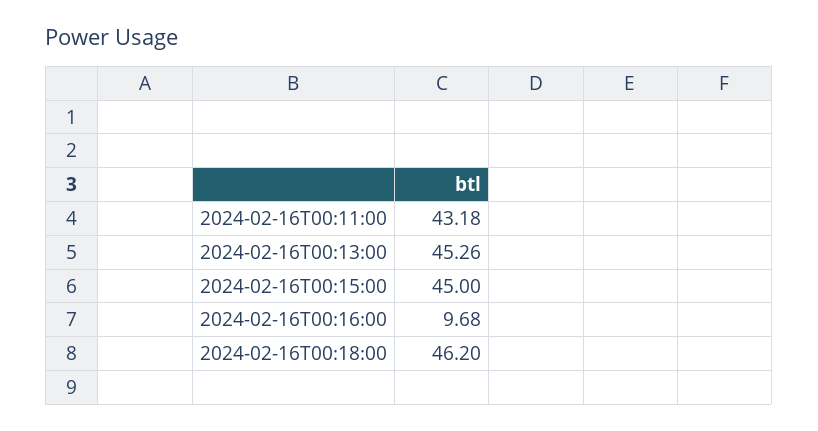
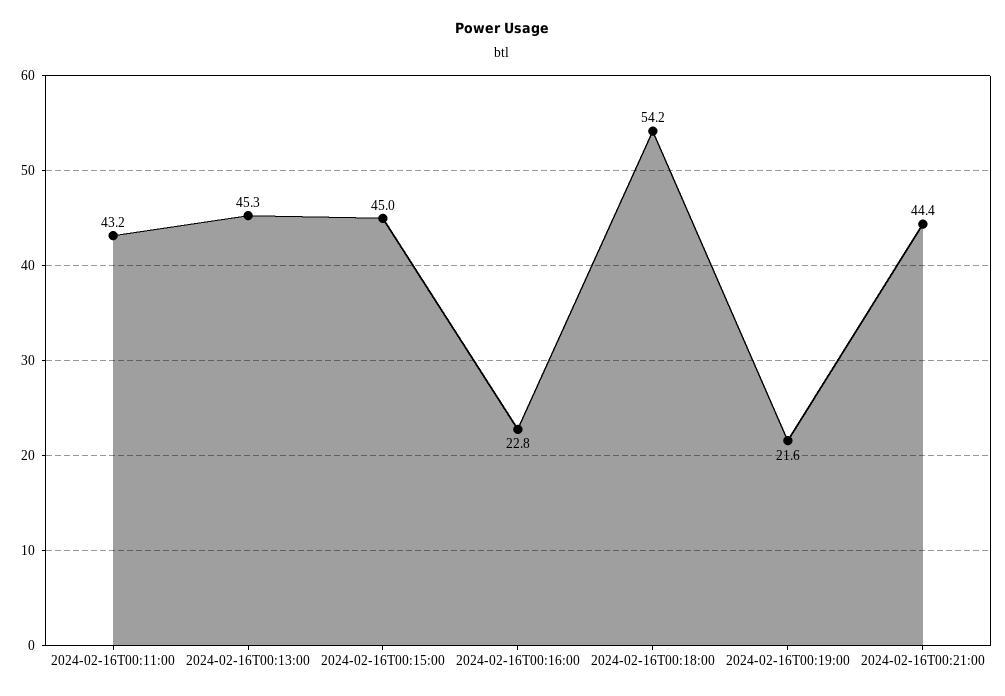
2024-02-16T00:16:00: 9.68 -> 22.8
2024-02-16T00:18:00: 46.2 -> 54.2
2024-02-16T00:19:00: none -> 21.6
2024-02-16T00:21:00: none -> 44.4

